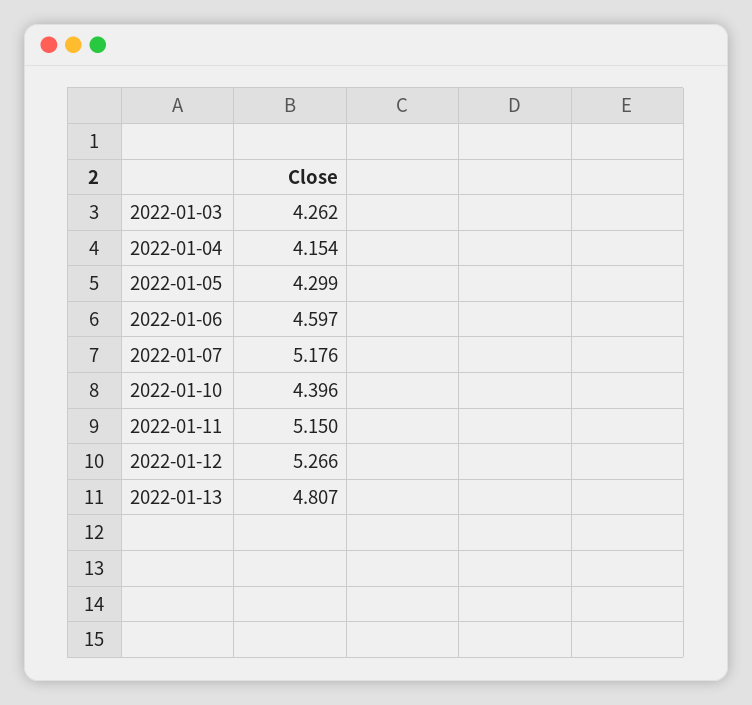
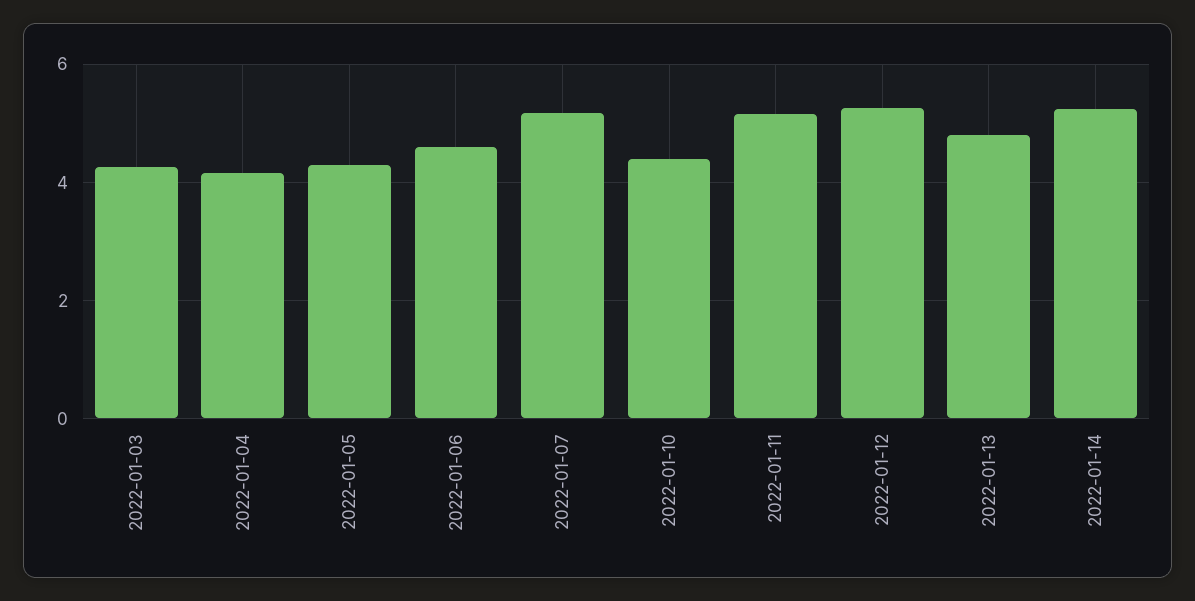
2022-01-14: none -> 5.2

